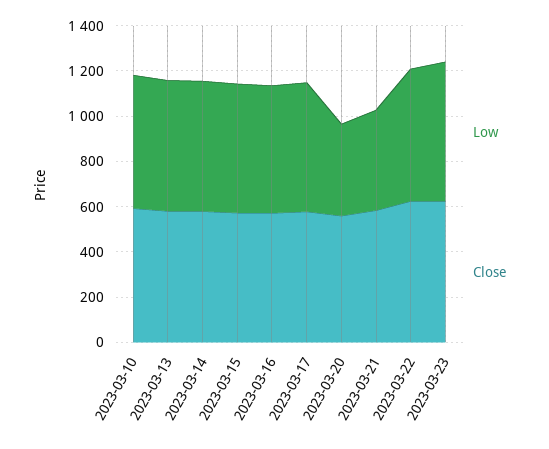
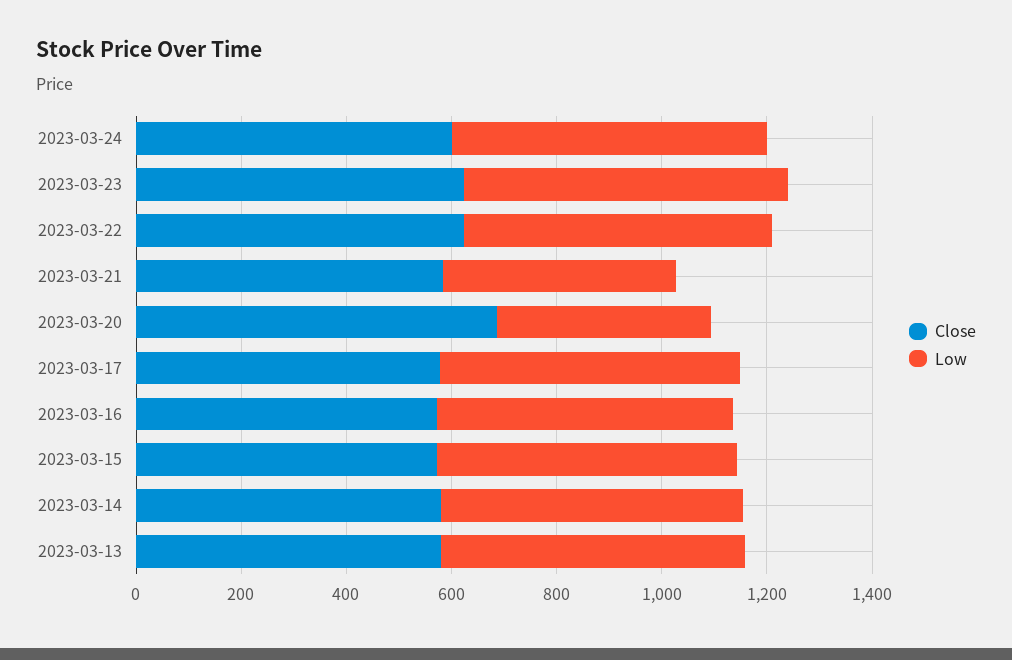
Low, 2023-03-10: 600 -> none
Close, 2023-03-10: 600 -> none
Close, 2023-03-20: 550 -> 700
Close, 2023-03-24: none -> 600
Low, 2023-03-24: none -> 600

